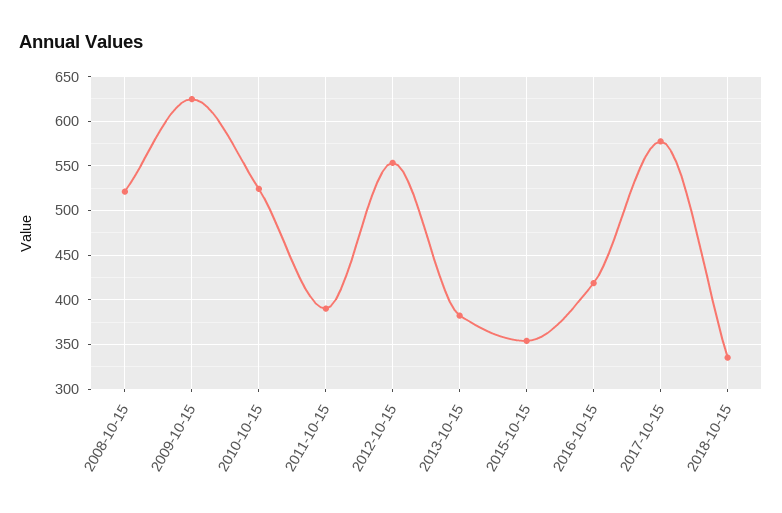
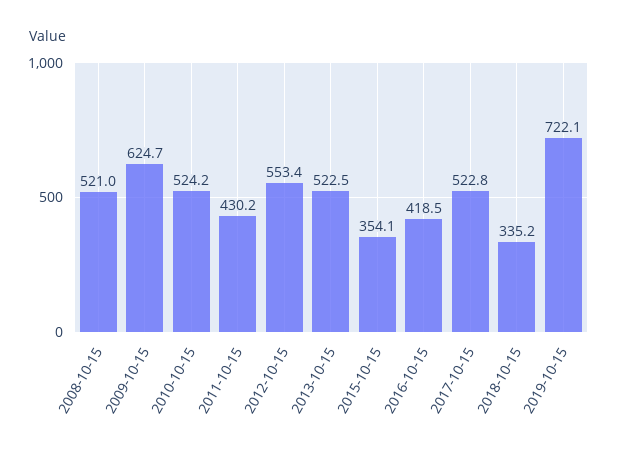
2011-10-15: 390 -> 430.2
2013-10-15: 380 -> 522.5
2017-10-15: 580 -> 522.8
2019-10-15: none -> 722.1

